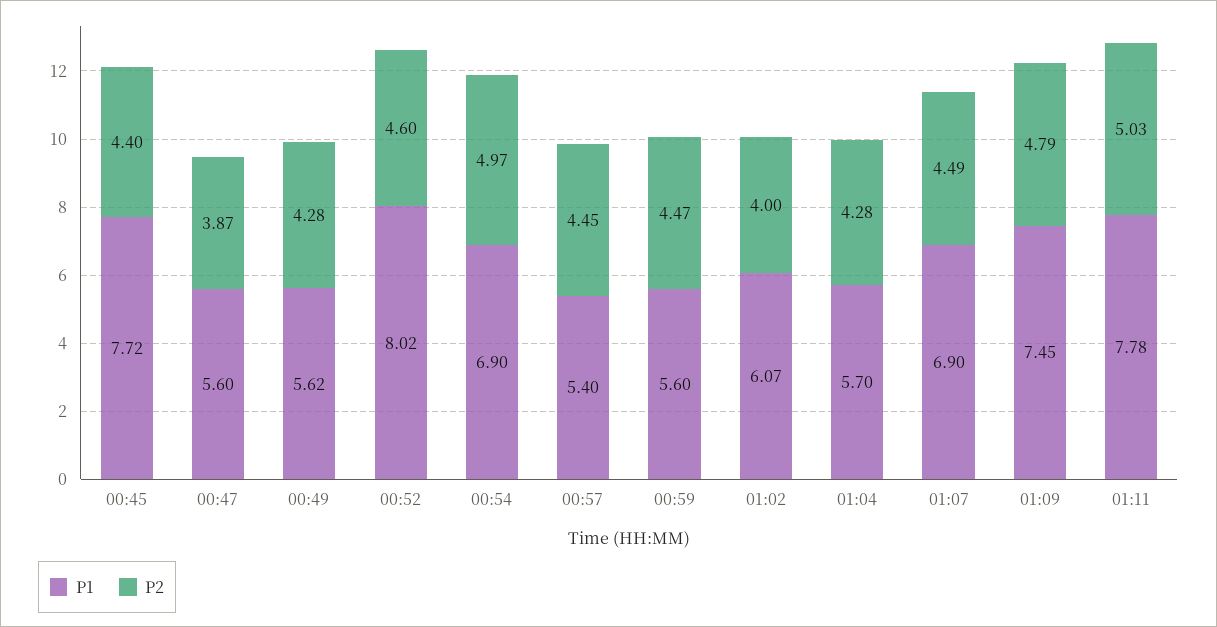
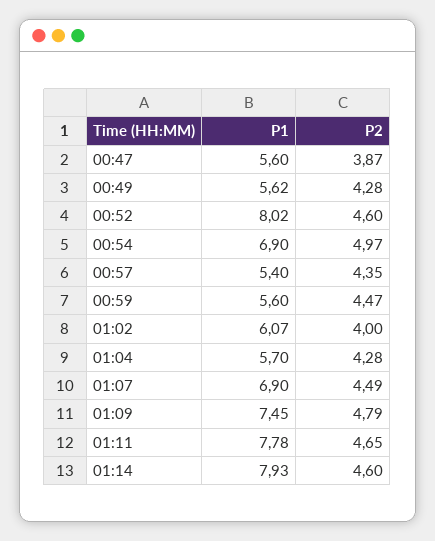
P1, 00:45: 7.72 -> none
P2, 00:45: 4.4 -> none
P2, 00:57: 4.45 -> 4.35
P2, 01:11: 5.03 -> 4.65
P1, 01:14: none -> 7.93
P2, 01:14: none -> 4.6

